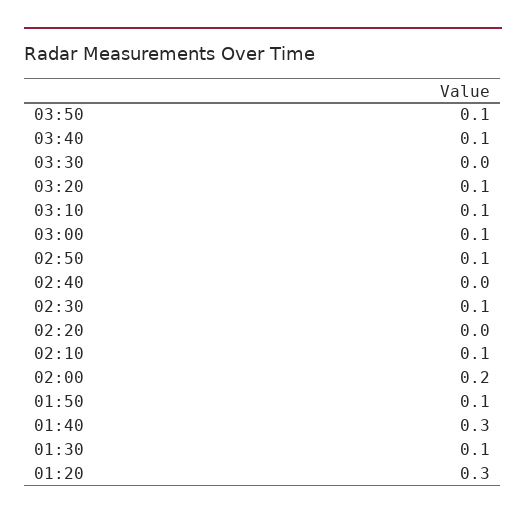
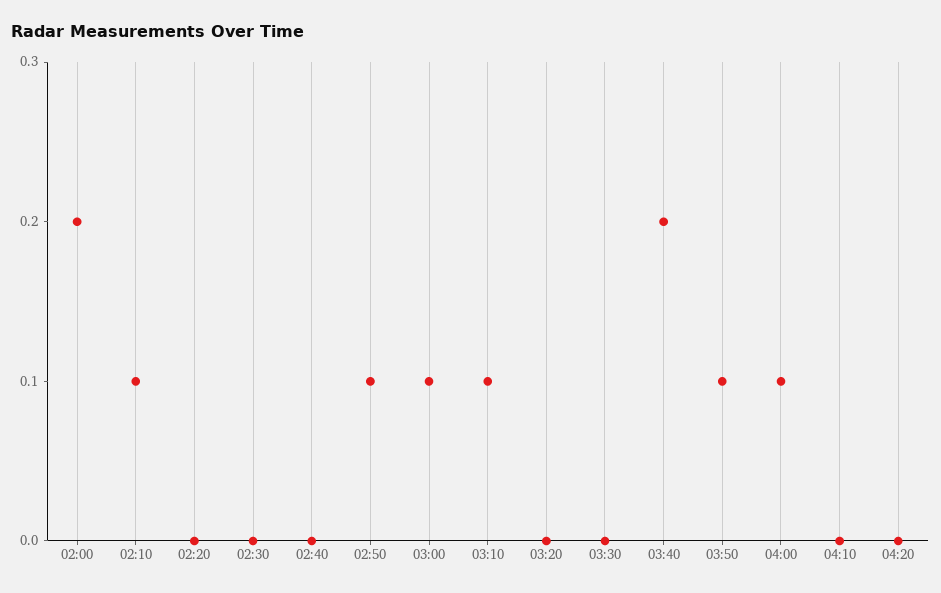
03:40: 0.1 -> 0.2
03:20: 0.1 -> 0
02:30: 0.1 -> 0
01:50: 0.1 -> none
01:40: 0.3 -> none
01:30: 0.1 -> none
01:20: 0.3 -> none
04:00: none -> 0.1
04:10: none -> 0
04:20: none -> 0

